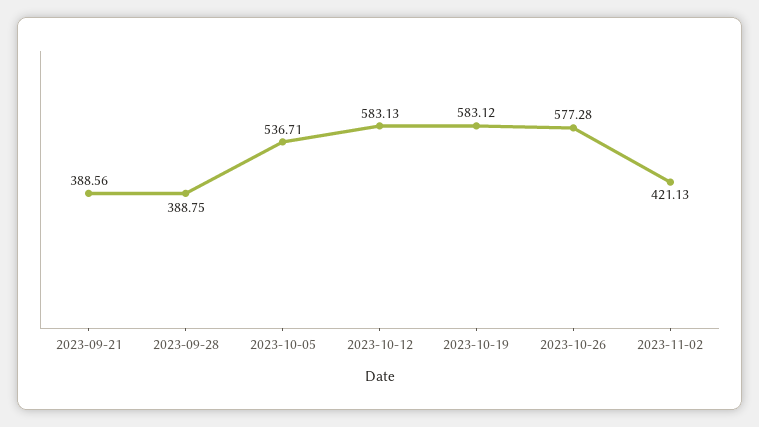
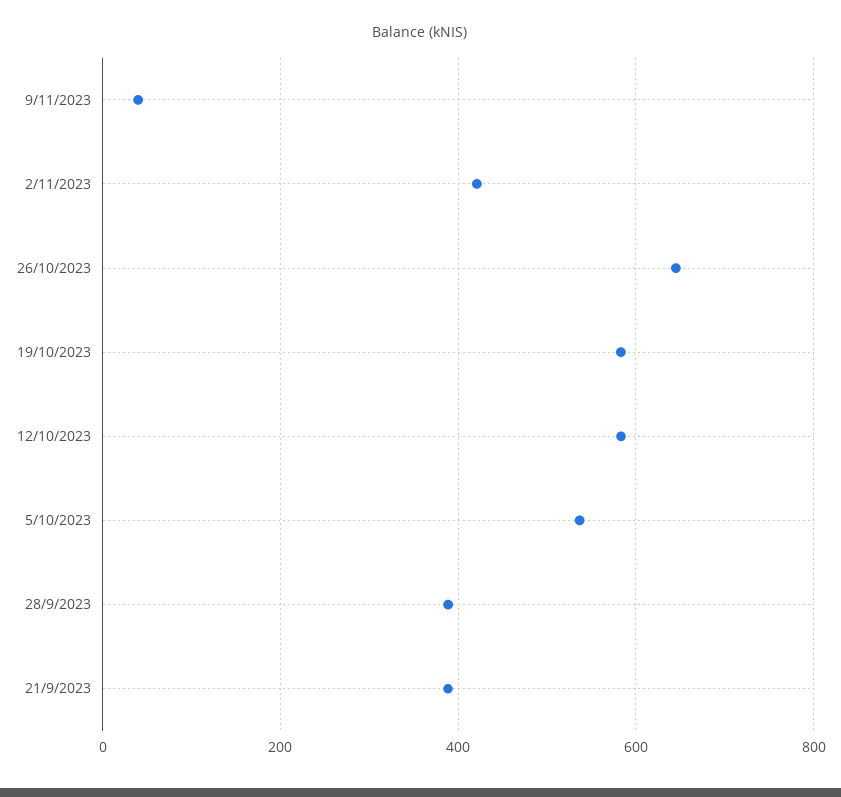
2023-10-26: 577.28 -> 640
9/11/2023: none -> 40

